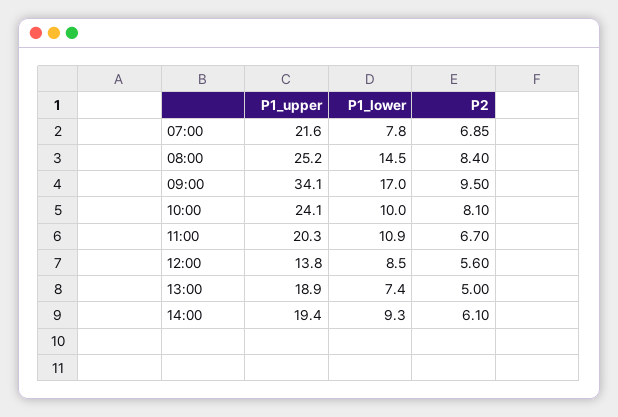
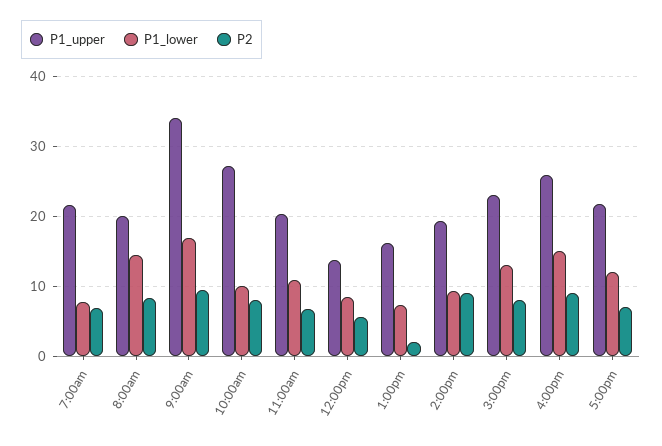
P1_upper, 08:00: 25.2 -> 20
P1_upper, 10:00: 24.1 -> 27
P1_upper, 13:00: 18.9 -> 16
P2, 13:00: 5 -> 2
P2, 14:00: 6.1 -> 9
P1_upper, 3:00pm: none -> 23
P1_lower, 3:00pm: none -> 13
P2, 3:00pm: none -> 8
P1_upper, 4:00pm: none -> 26
P1_lower, 4:00pm: none -> 15
P2, 4:00pm: none -> 9
P1_upper, 5:00pm: none -> 22
P1_lower, 5:00pm: none -> 12
P2, 5:00pm: none -> 7

